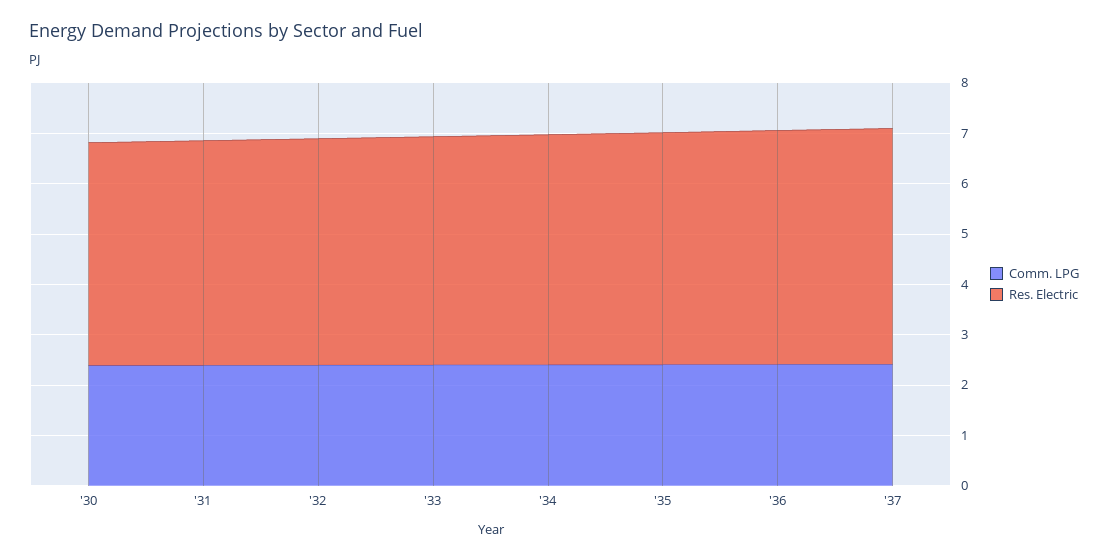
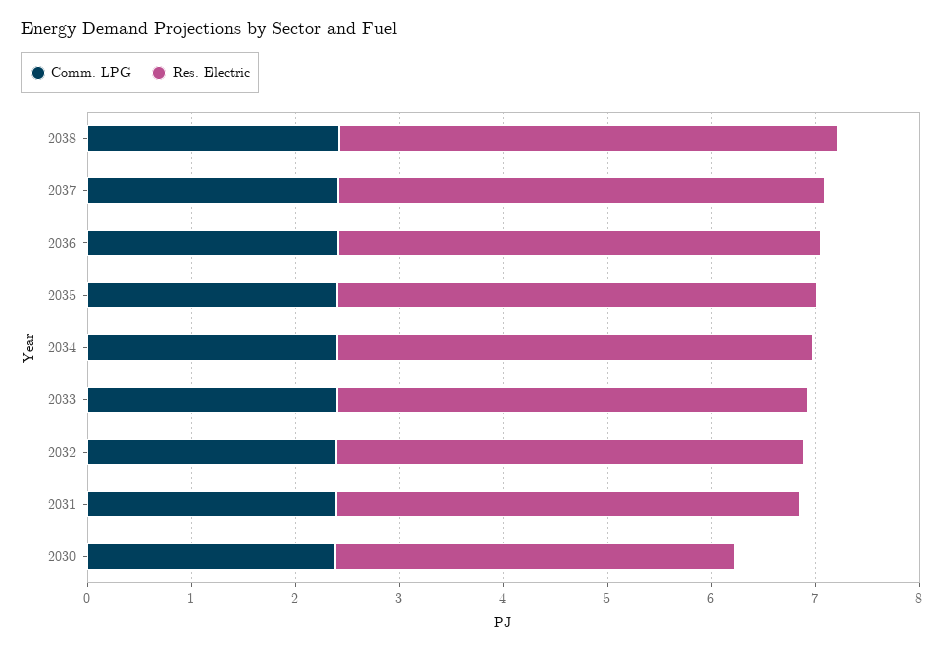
Res. Electric, '30: 4.4 -> 3.8
Comm. LPG, 2038: none -> 2.4
Res. Electric, 2038: none -> 4.8

